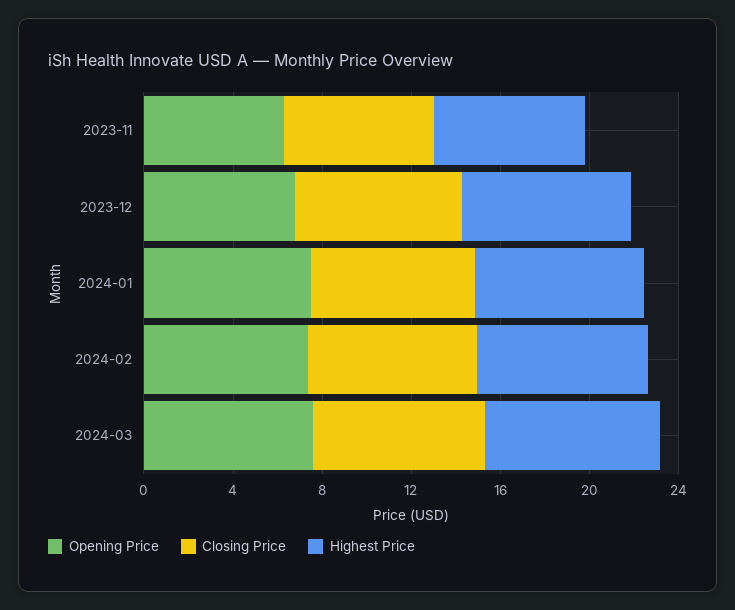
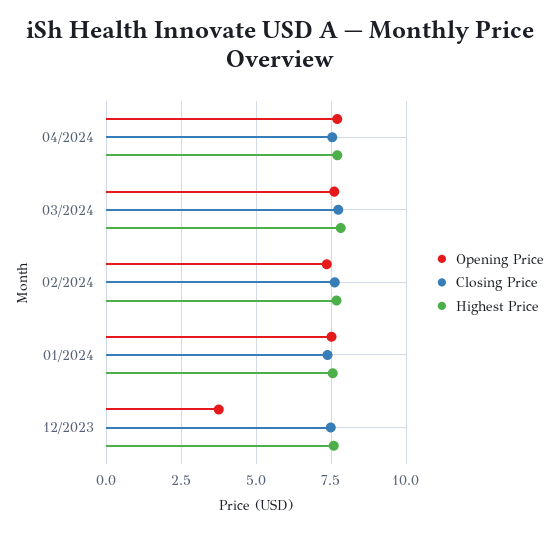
Opening Price, 2023-11: 6 -> none
Closing Price, 2023-11: 7 -> none
Highest Price, 2023-11: 7 -> none
Opening Price, 2023-12: 7 -> 3.75
Opening Price, 04/2024: none -> 7.75
Closing Price, 04/2024: none -> 7.5
Highest Price, 04/2024: none -> 7.75

